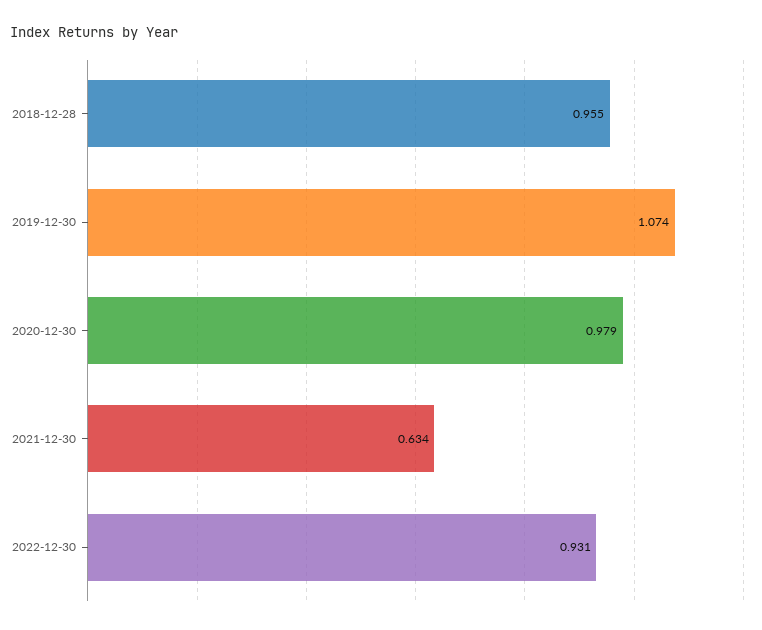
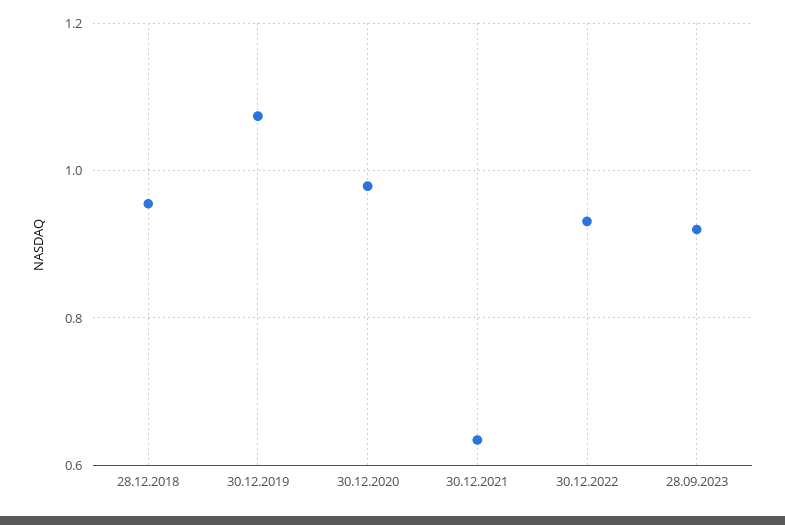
28.09.2023: none -> 0.92

